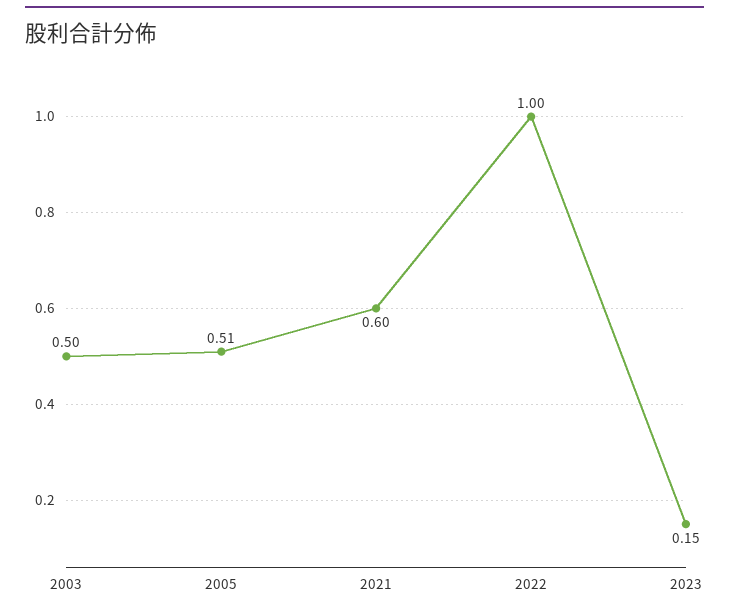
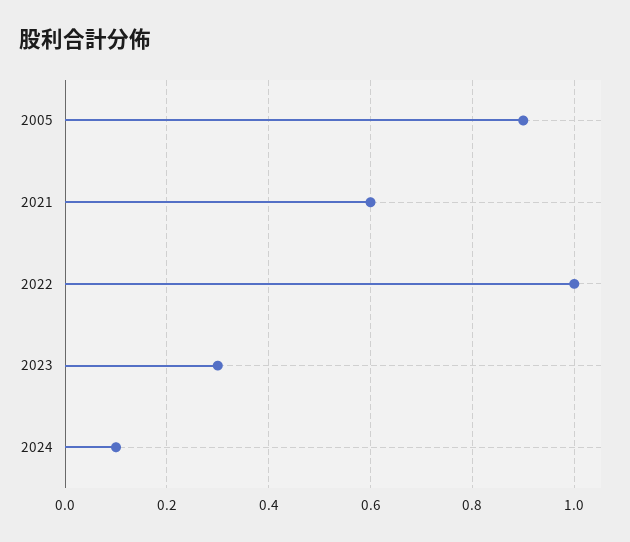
2003: 0.5 -> none
2005: 0.51 -> 0.9
2023: 0.15 -> 0.3
2024: none -> 0.1

